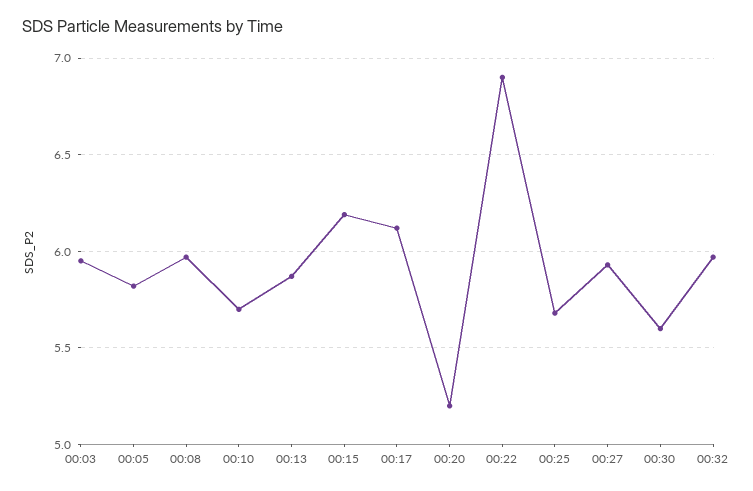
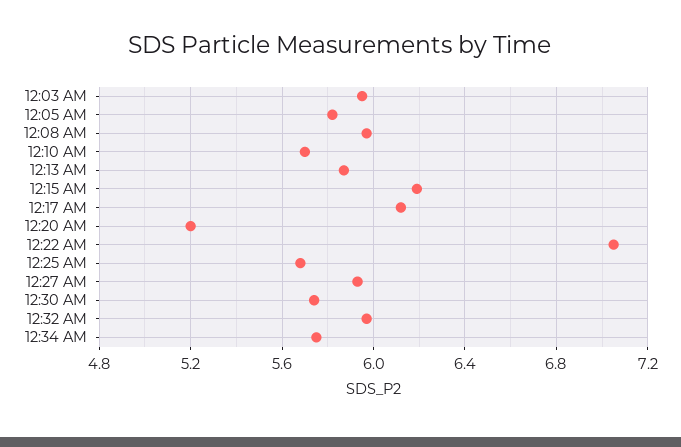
00:22: 6.9 -> 7.05
00:30: 5.6 -> 5.75
12:34 AM: none -> 5.75

